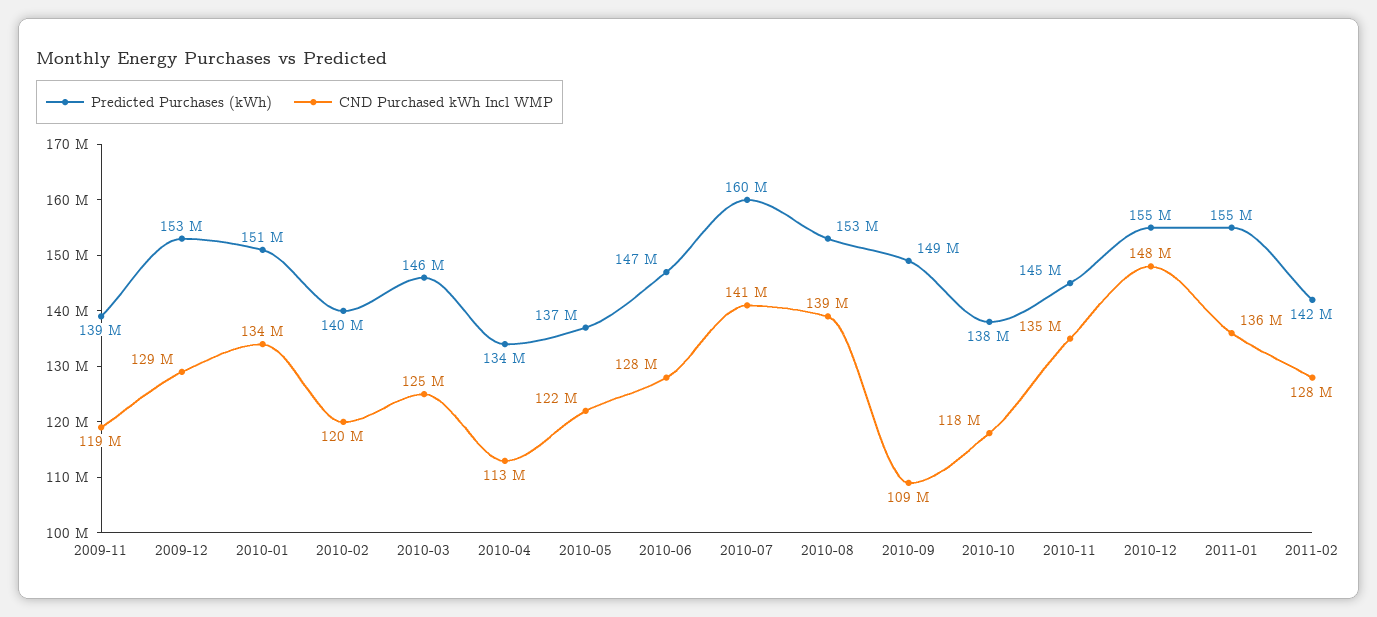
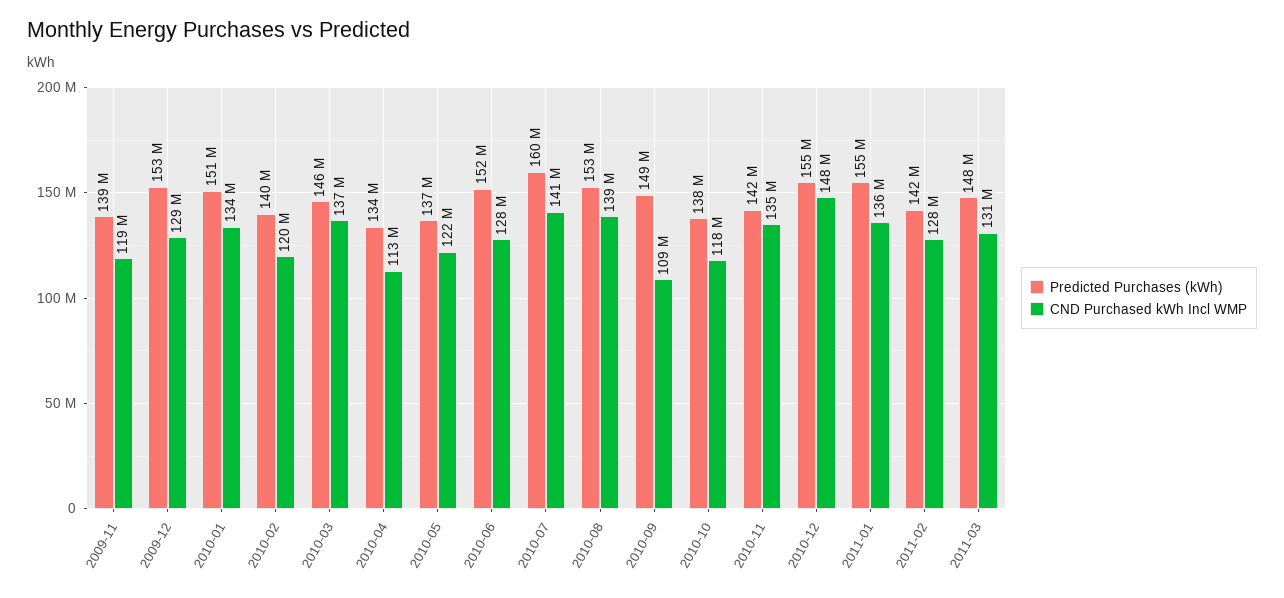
CND Purchased kWh Incl WMP, 2010-03: 125000000 -> 137000000
Predicted Purchases (kWh), 2010-06: 147000000 -> 152000000
Predicted Purchases (kWh), 2010-11: 145000000 -> 142000000
Predicted Purchases (kWh), 2011-03: none -> 148000000
CND Purchased kWh Incl WMP, 2011-03: none -> 131000000

